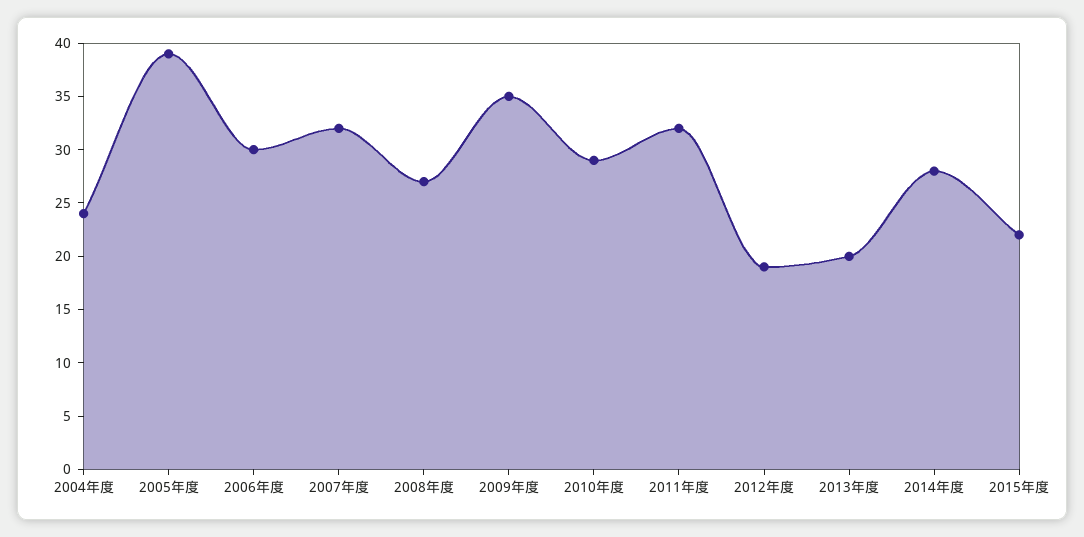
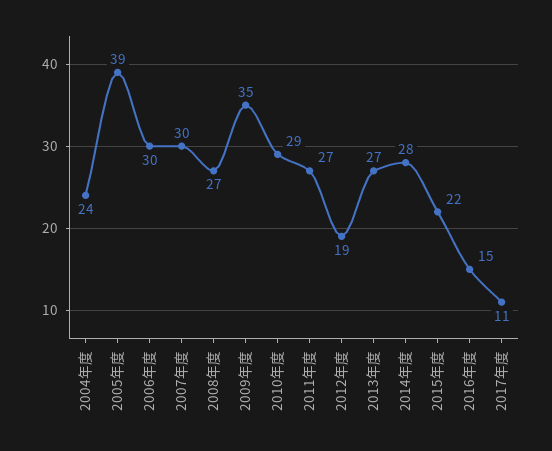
2007年度: 32 -> 30
2011年度: 32 -> 27
2013年度: 20 -> 27
2016年度: none -> 15
2017年度: none -> 11

